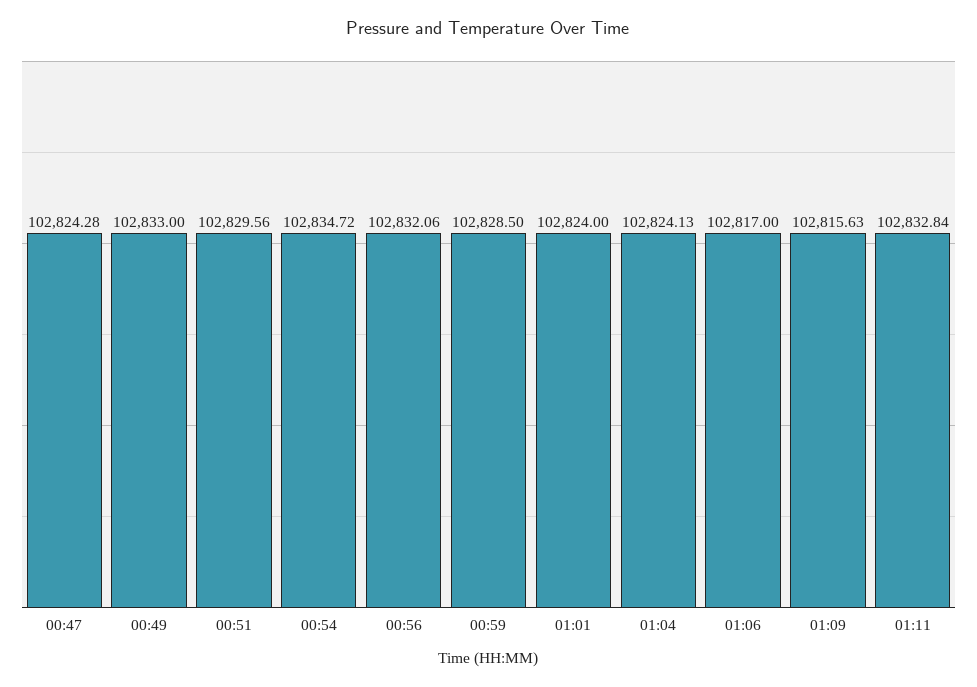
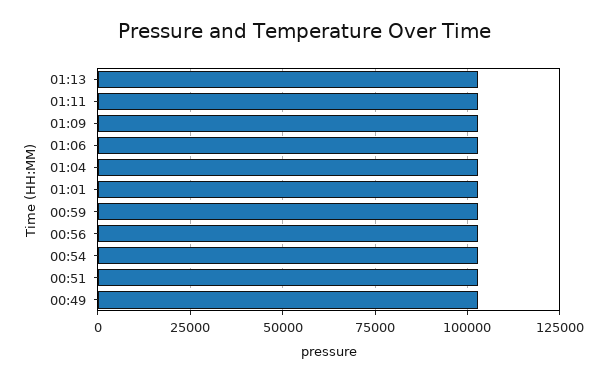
00:47: 102824.28 -> none
01:13: none -> 102500

